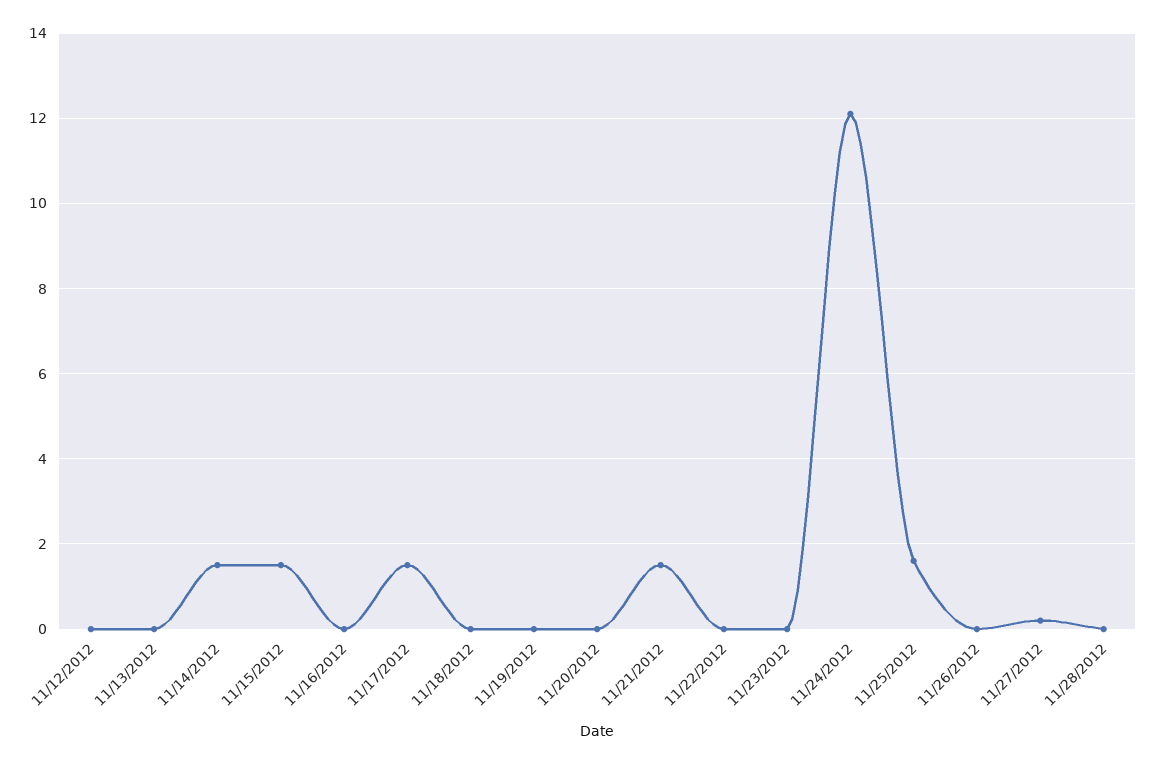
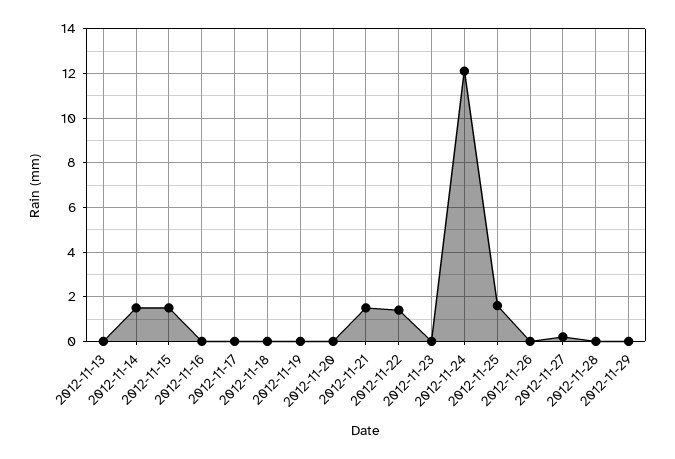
11/12/2012: 0 -> none
11/17/2012: 1.5 -> 0
11/22/2012: 0 -> 1.5
2012-11-29: none -> 0

